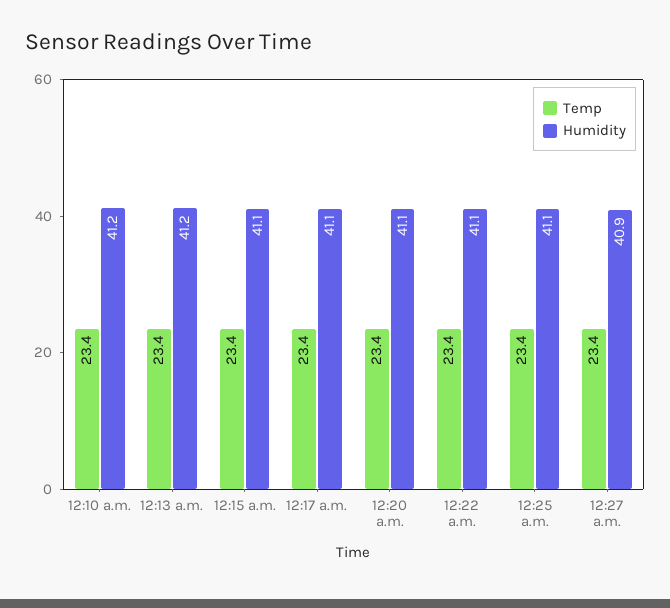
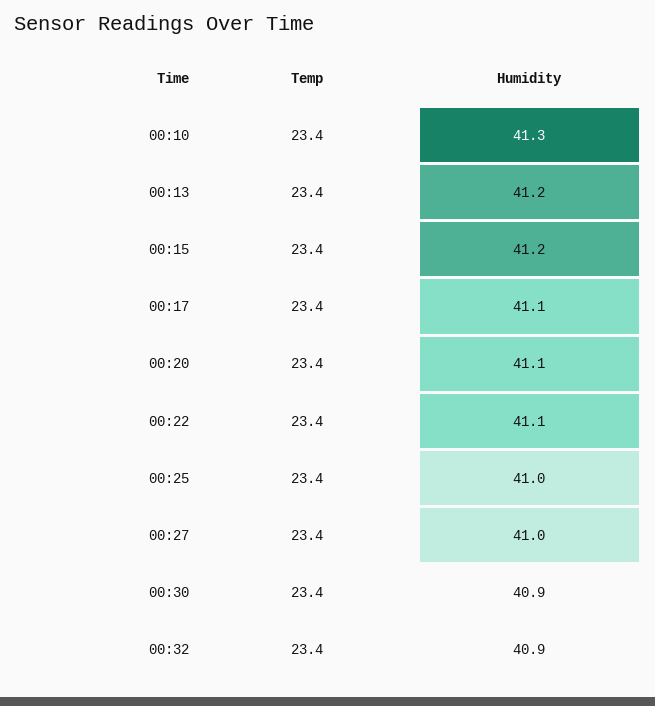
Humidity, 12:10 a.m.: 41.2 -> 41.3
Humidity, 12:15 a.m.: 41.1 -> 41.2
Humidity, 12:25 a.m.: 41.1 -> 41
Humidity, 12:27 a.m.: 40.9 -> 41
Temp, 00:30: none -> 23.4
Humidity, 00:30: none -> 40.9
Temp, 00:32: none -> 23.4
Humidity, 00:32: none -> 40.9

